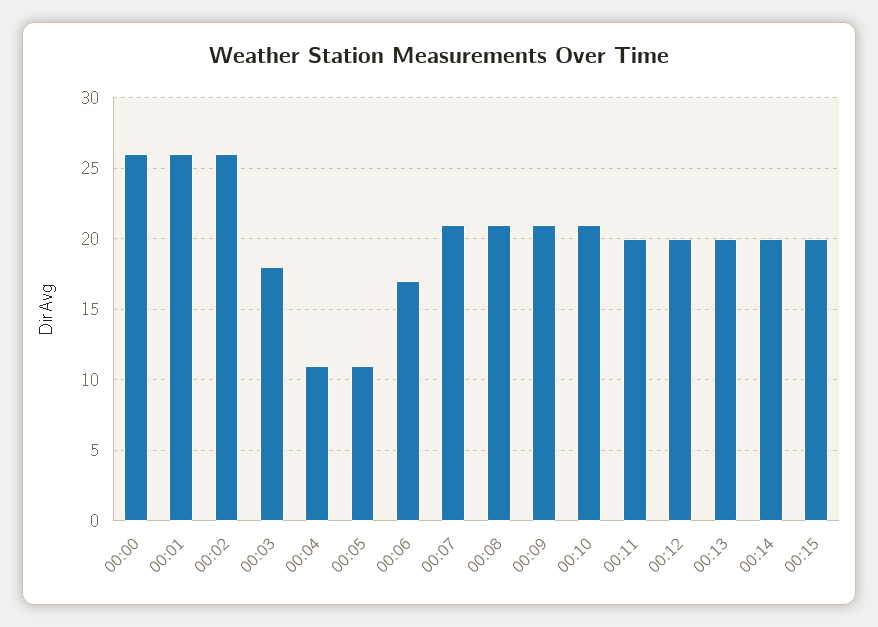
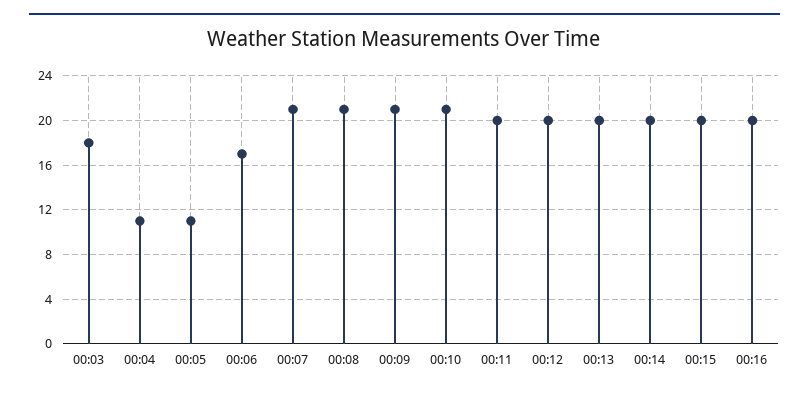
00:00: 26 -> none
00:01: 26 -> none
00:02: 26 -> none
00:16: none -> 20

